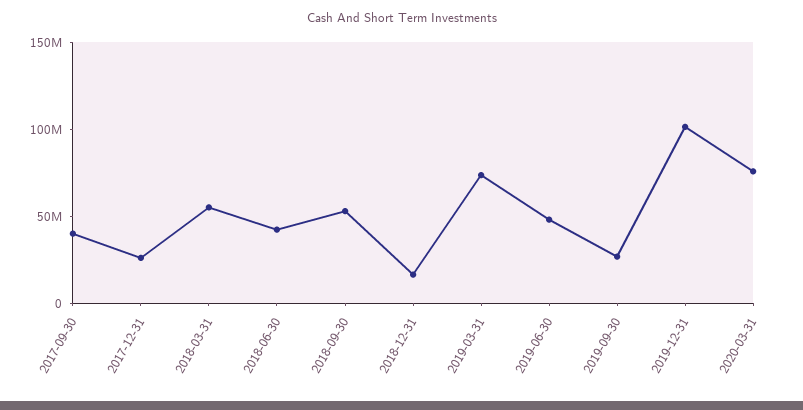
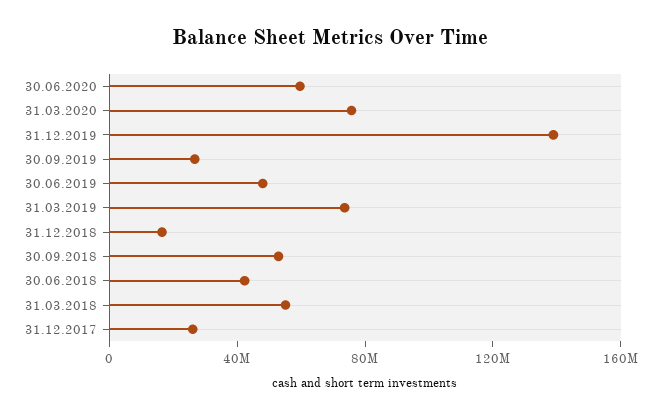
2017-09-30: 40000000 -> none
2019-12-31: 100000000 -> 140000000
30.06.2020: none -> 60000000

